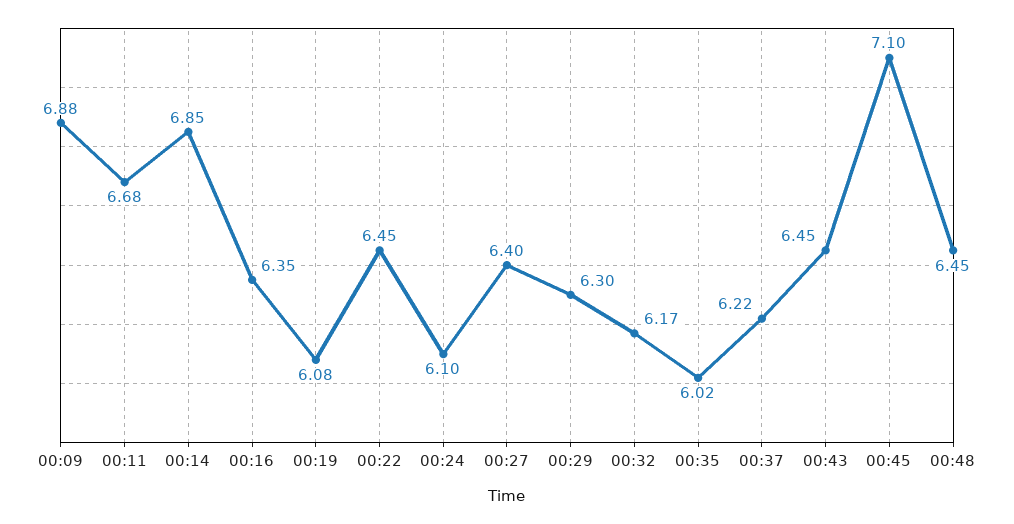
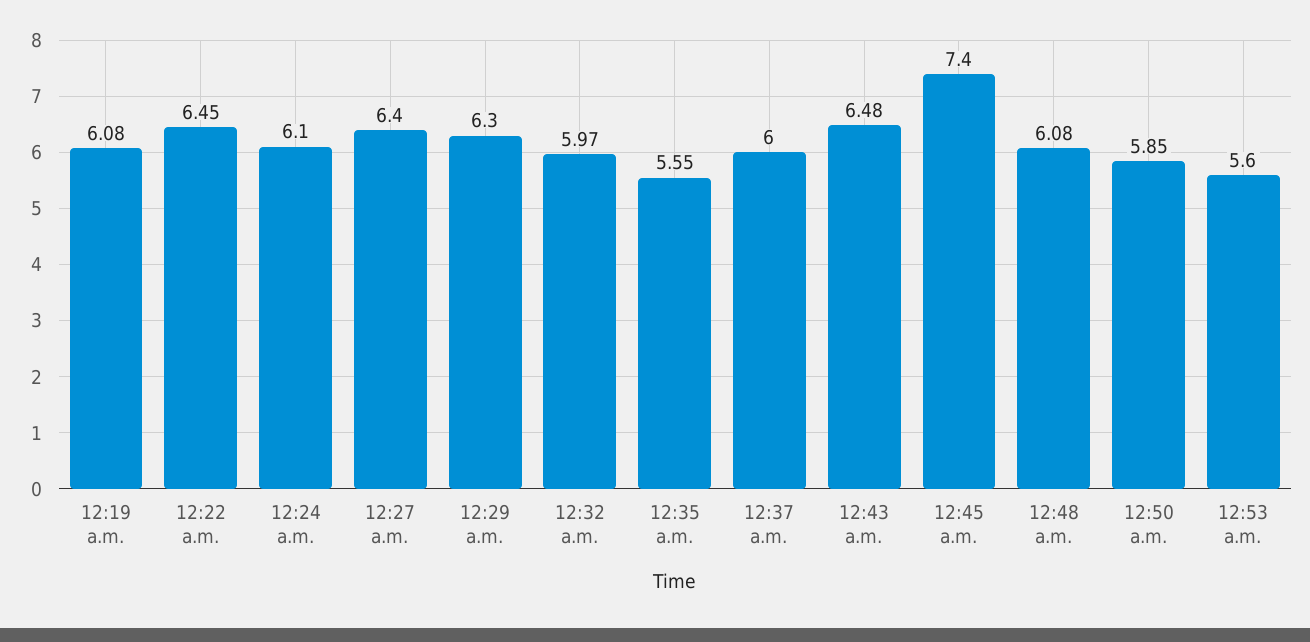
00:09: 6.88 -> none
00:11: 6.68 -> none
00:14: 6.85 -> none
00:16: 6.35 -> none
00:32: 6.17 -> 5.97
00:35: 6.02 -> 5.55
00:37: 6.22 -> 6
00:43: 6.45 -> 6.48
00:45: 7.1 -> 7.4
00:48: 6.45 -> 6.08
12:50 a.m.: none -> 5.85
12:53 a.m.: none -> 5.6

